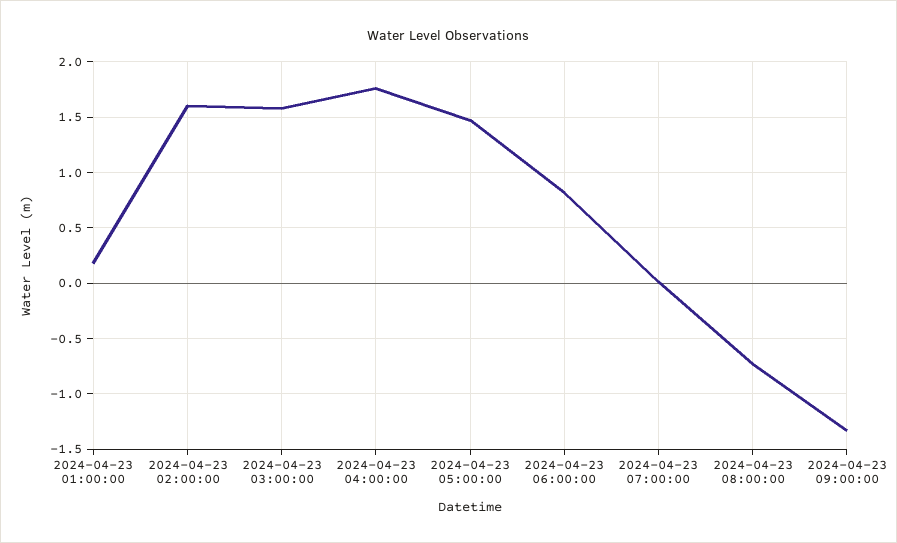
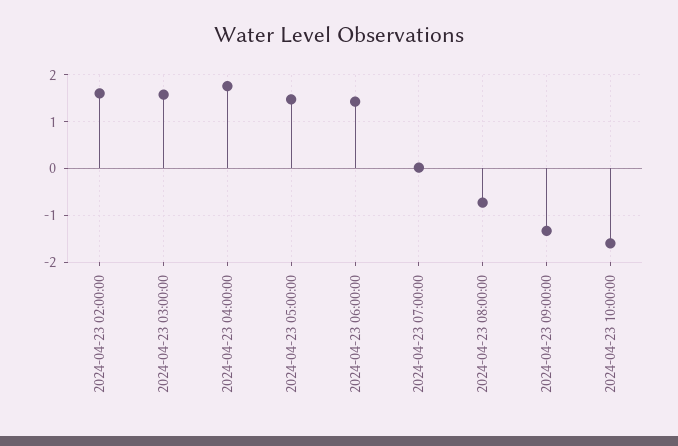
2024-04-23 01:00:00: 0.2 -> none
2024-04-23 06:00:00: 0.8 -> 1.4
2024-04-23 10:00:00: none -> -1.6

